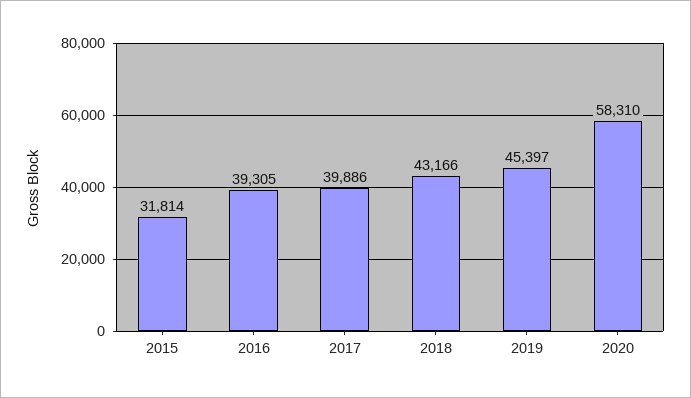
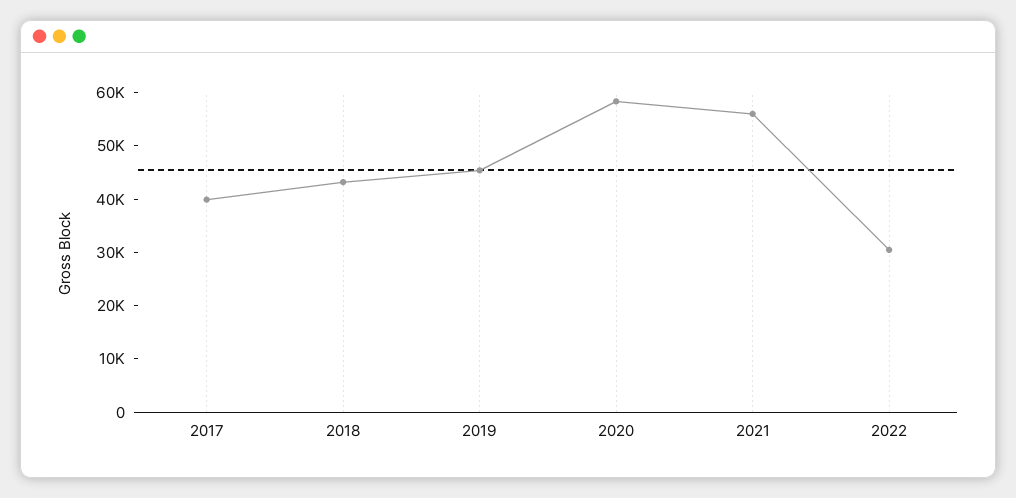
2015: 31814 -> none
2016: 39305 -> none
2021: none -> 56000
2022: none -> 30000

